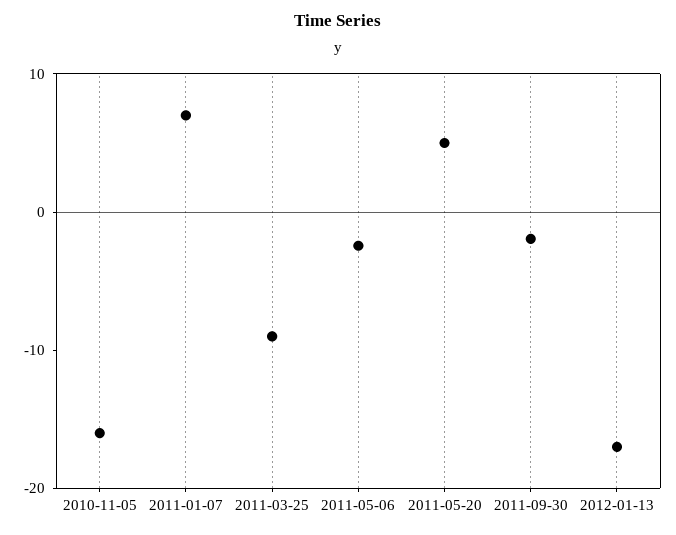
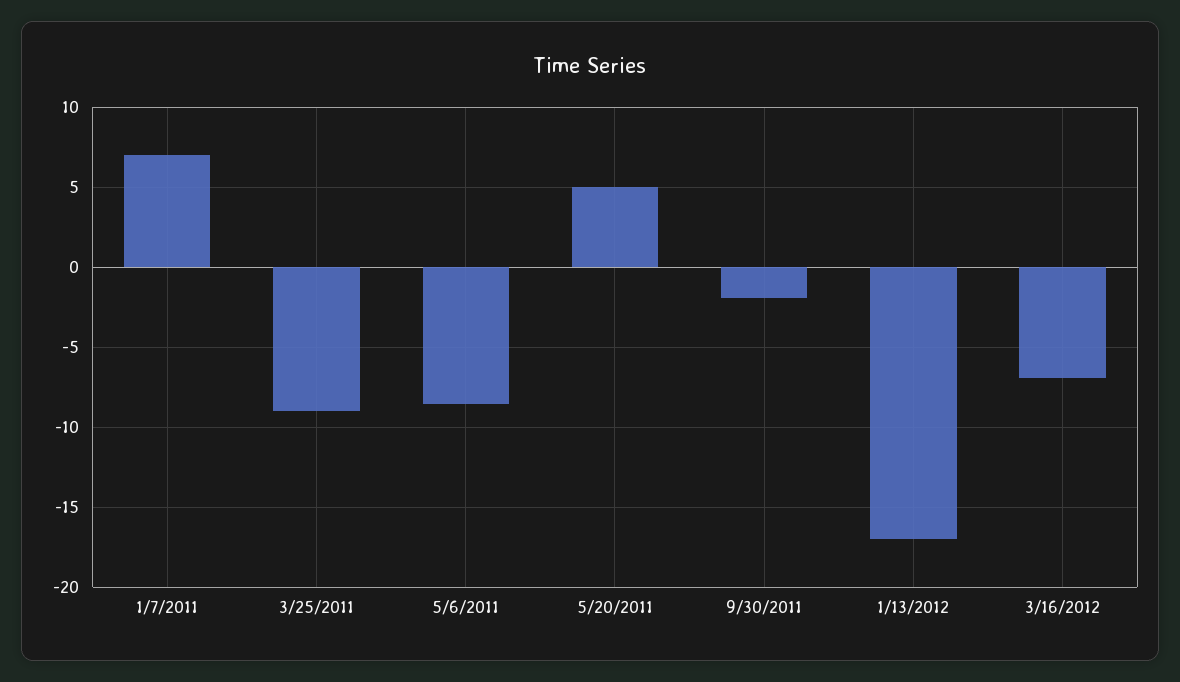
2010-11-05: -16 -> none
2011-05-06: -2 -> -8.5
3/16/2012: none -> -7

